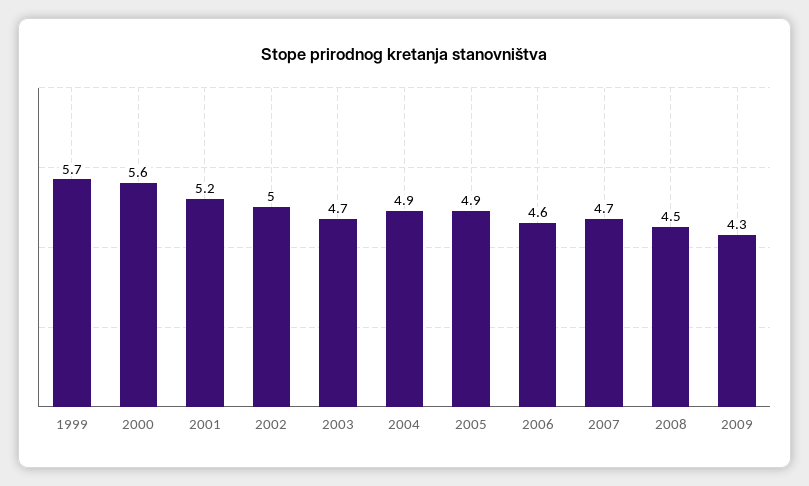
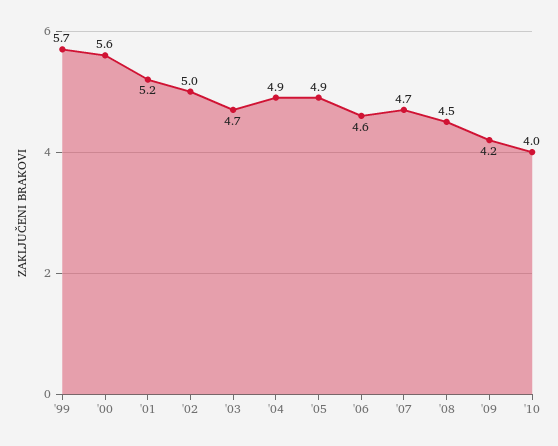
2009: 4.3 -> 4.2
'10: none -> 4

